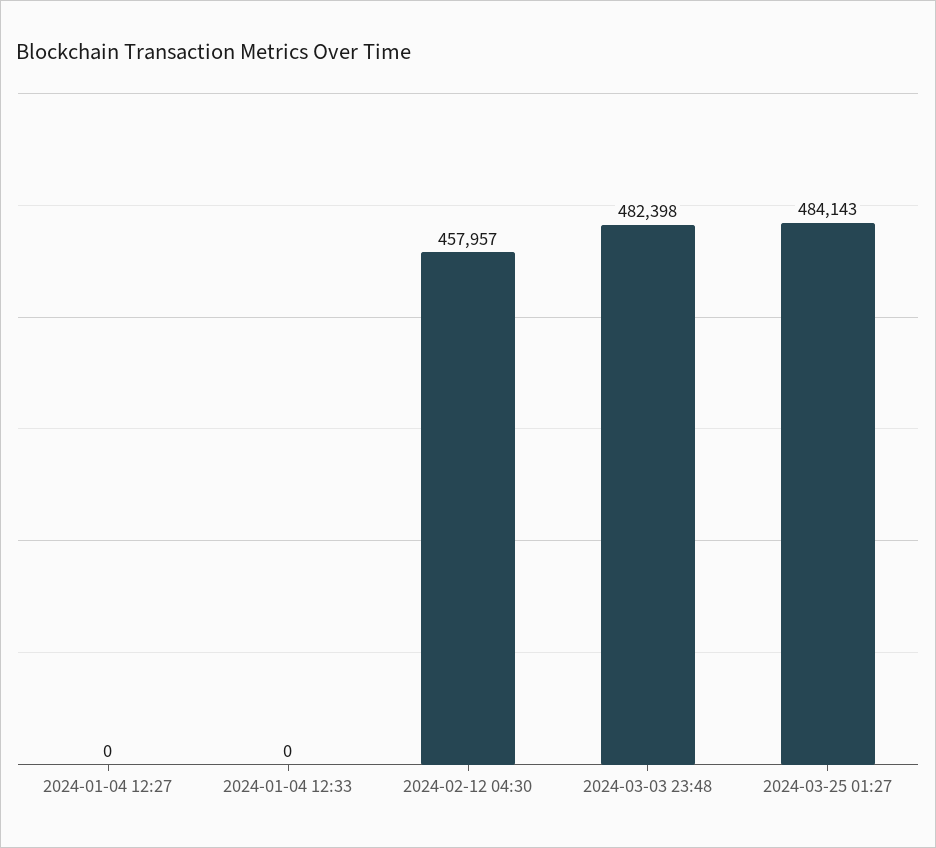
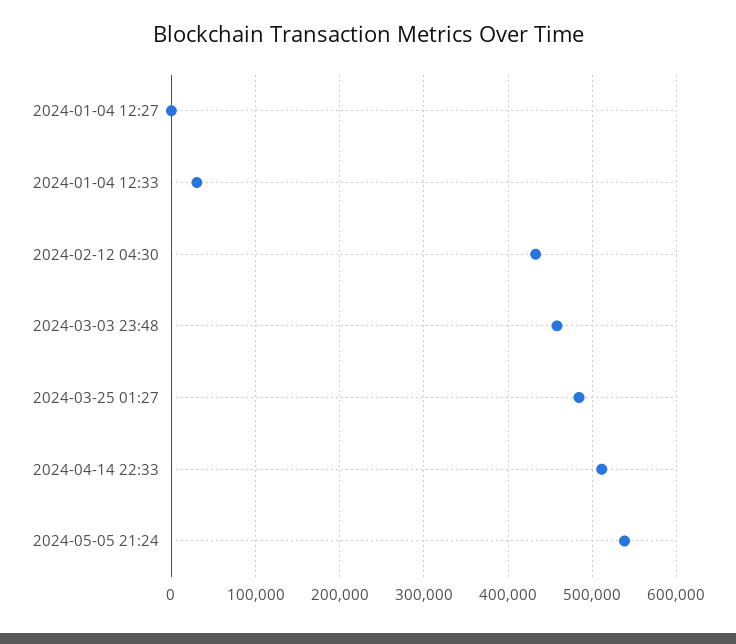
2024-01-04 12:33: 0 -> 30000
2024-02-12 04:30: 457957 -> 430000
2024-03-03 23:48: 482398 -> 460000
2024-04-14 22:33: none -> 510000
2024-05-05 21:24: none -> 540000

